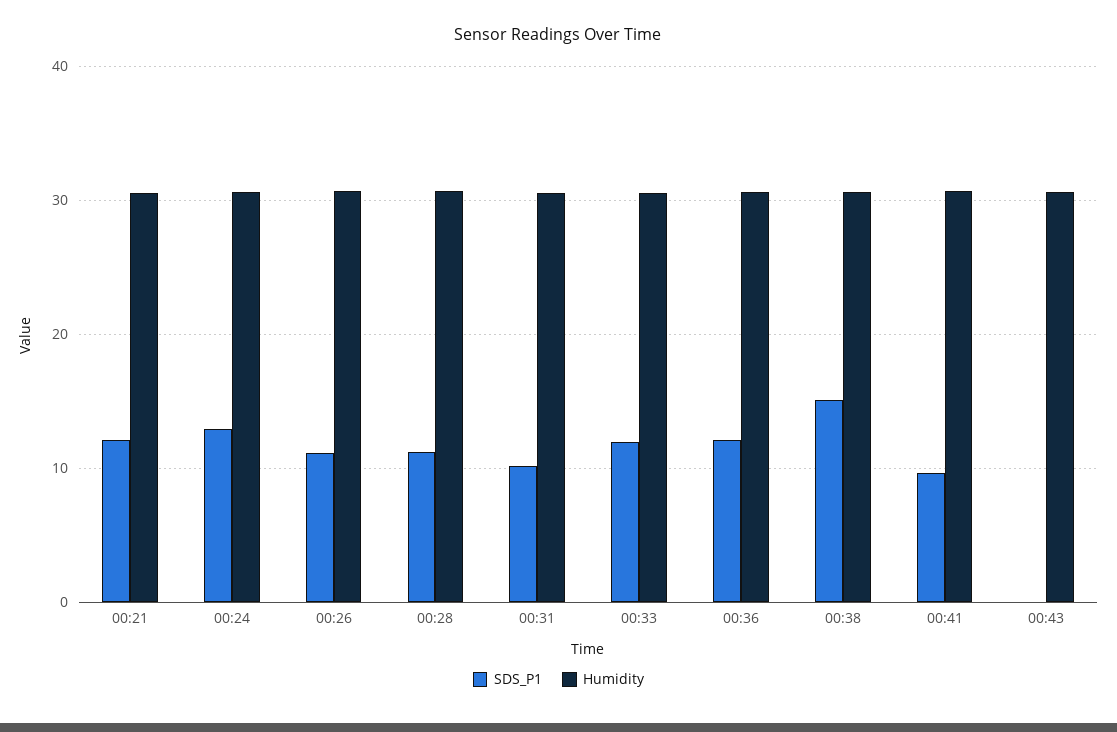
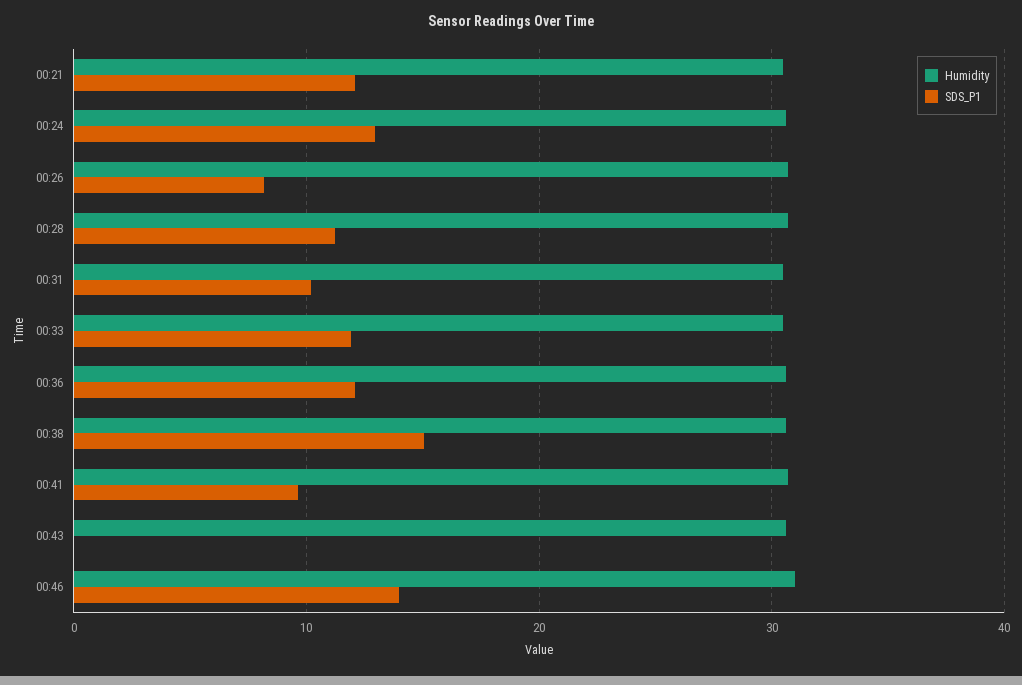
SDS_P1, 00:26: 11 -> 8
Humidity, 00:46: none -> 31
SDS_P1, 00:46: none -> 14

